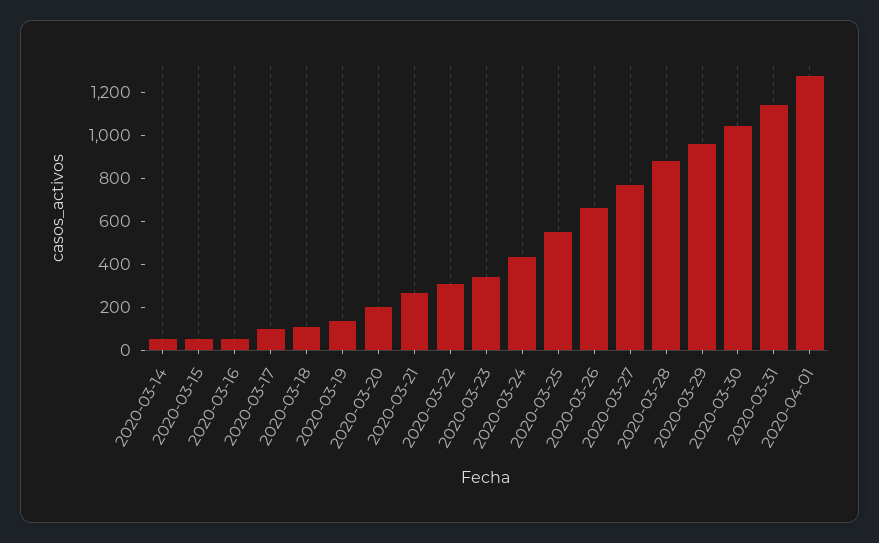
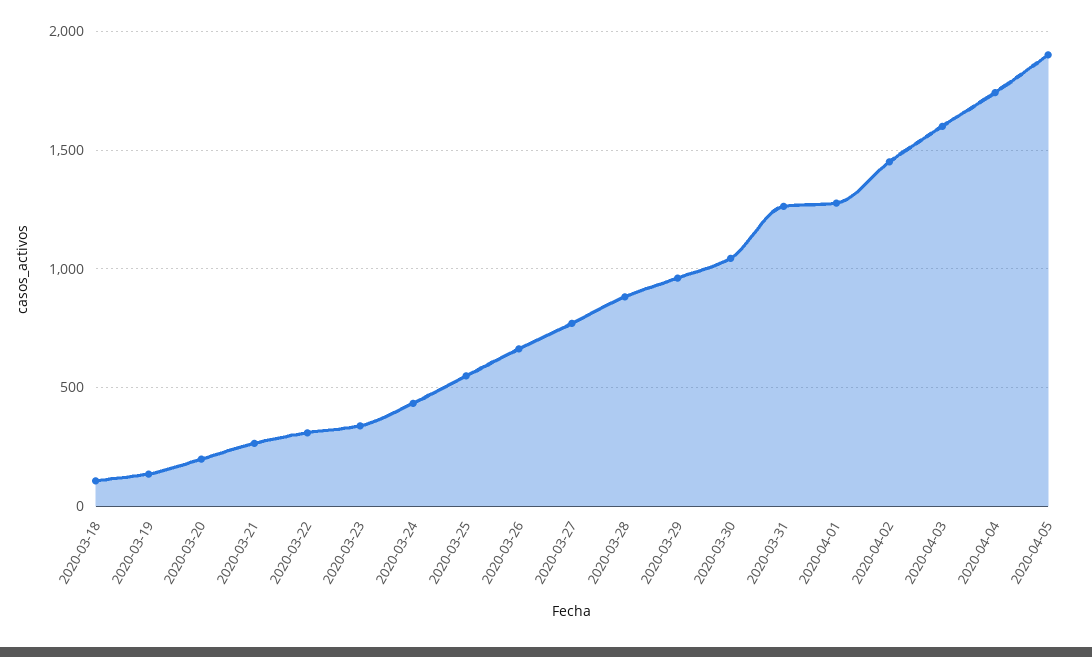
2020-03-14: 50 -> none
2020-03-15: 50 -> none
2020-03-16: 50 -> none
2020-03-17: 100 -> none
2020-03-31: 1150 -> 1250
2020-04-02: none -> 1450
2020-04-03: none -> 1600
2020-04-04: none -> 1750
2020-04-05: none -> 1900

